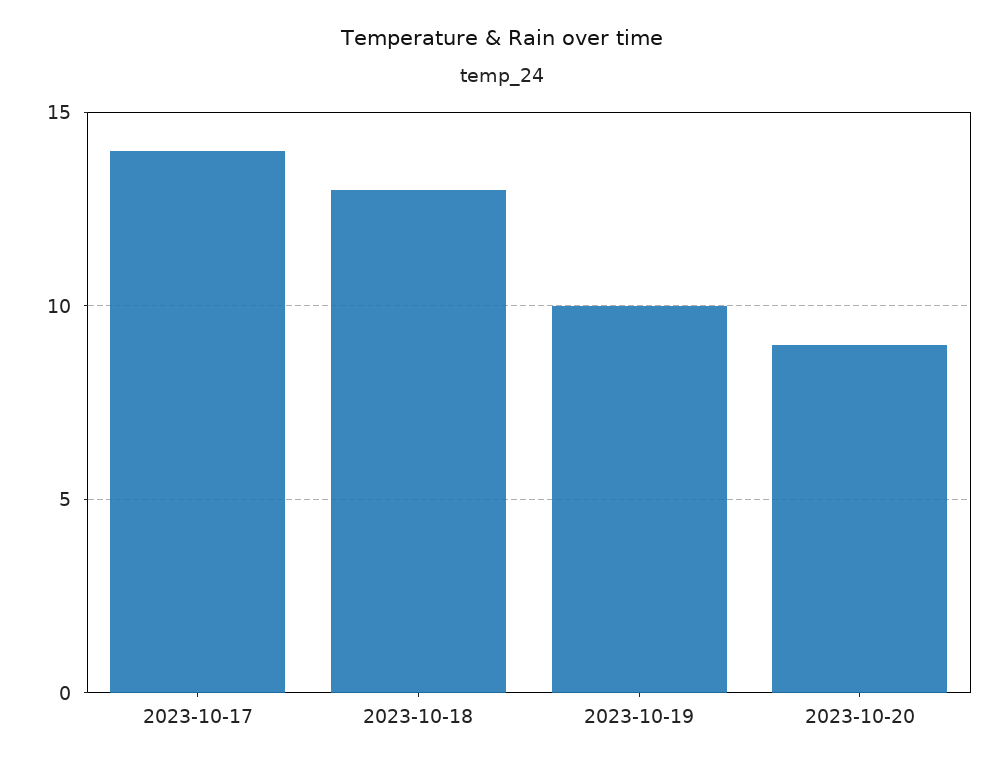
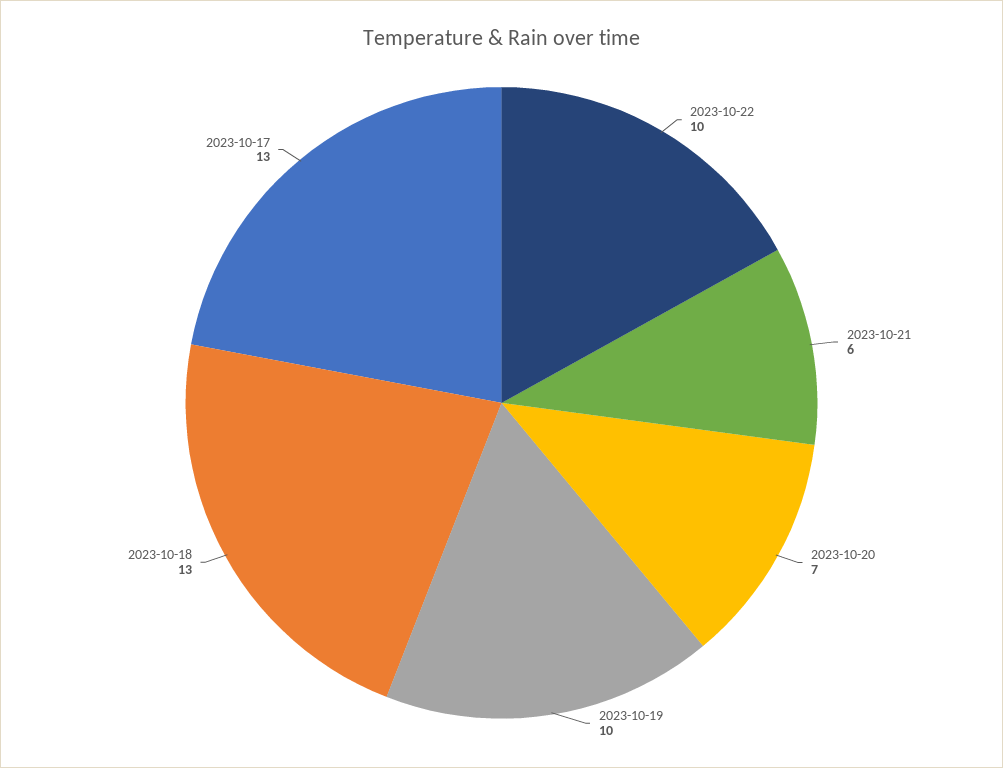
2023-10-17: 14 -> 13
2023-10-20: 9 -> 7
2023-10-22: none -> 10
2023-10-21: none -> 6

